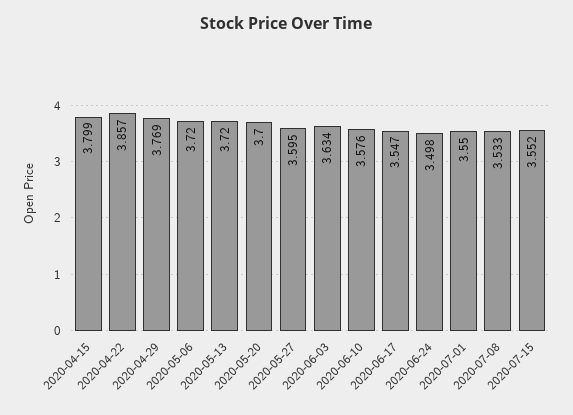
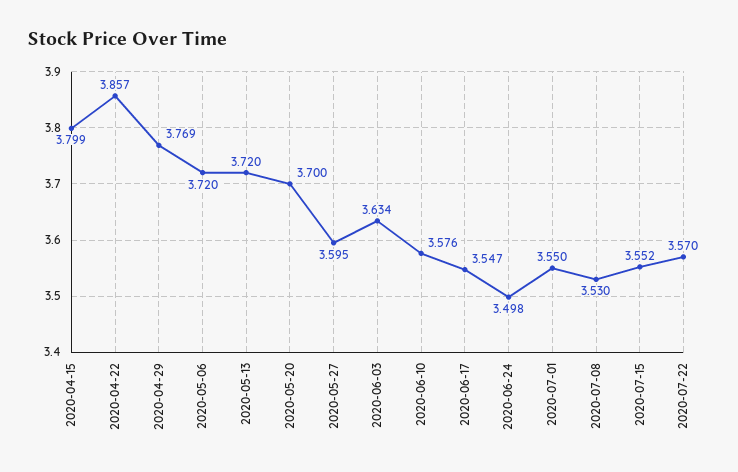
2020-07-08: 3.533 -> 3.53
2020-07-22: none -> 3.57

